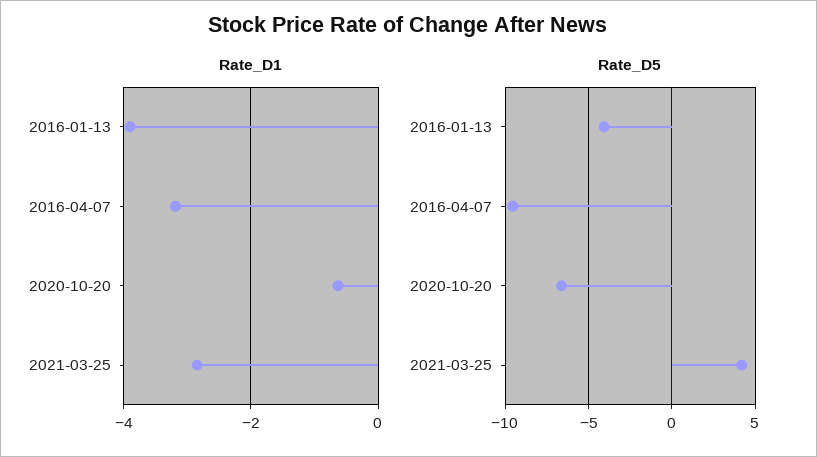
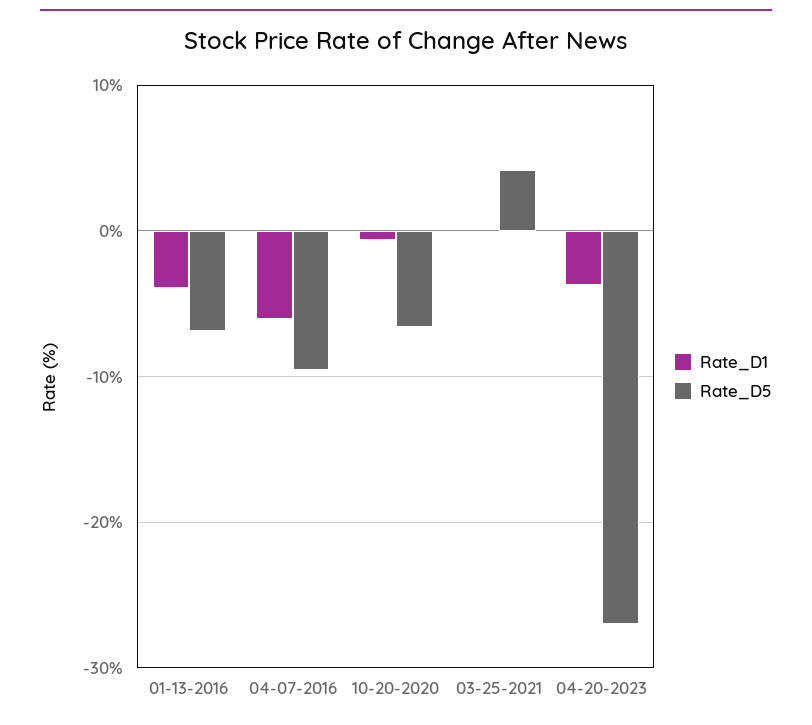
Rate_D1, 2016-04-07: -3.2 -> -6
Rate_D1, 2021-03-25: -2.8 -> 0
Rate_D5, 2016-01-13: -4 -> -7
Rate_D1, 04-20-2023: none -> -4
Rate_D5, 04-20-2023: none -> -27

